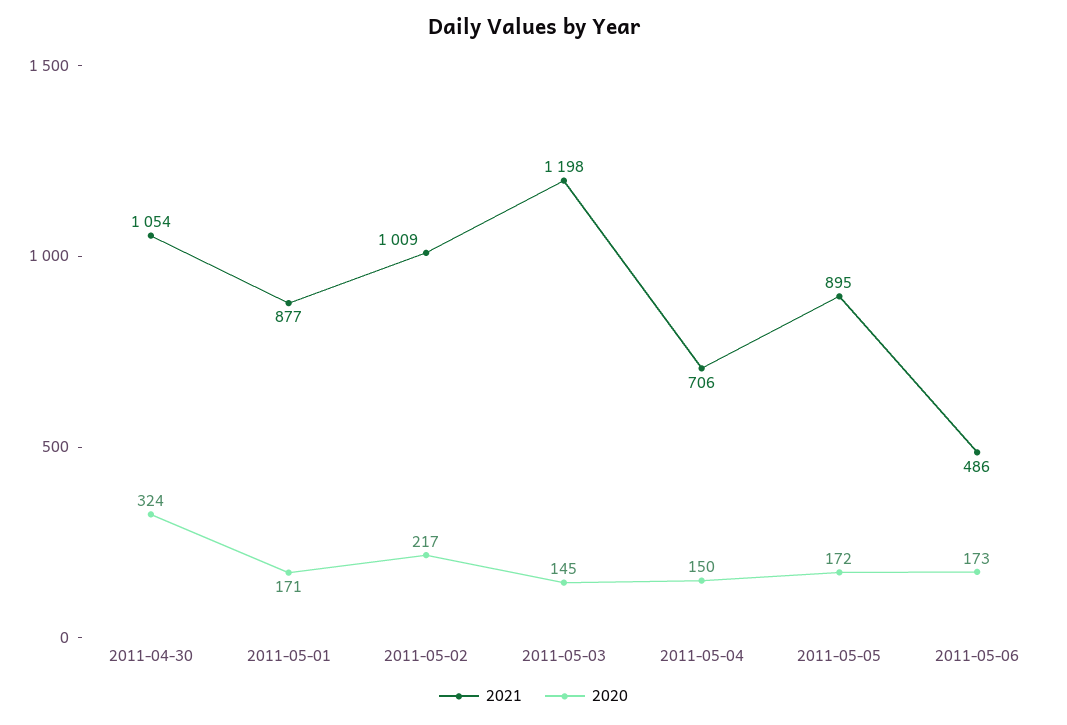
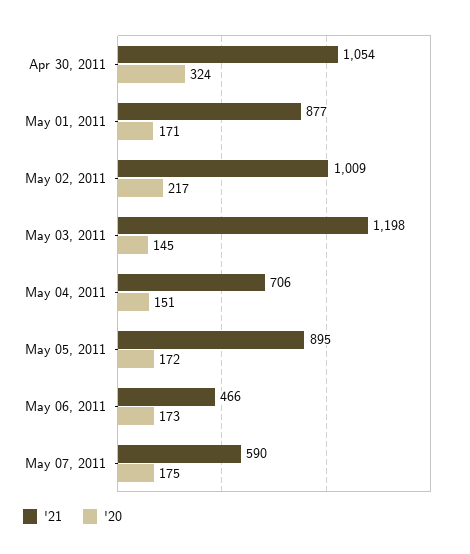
2020, 2011-05-04: 150 -> 151
2021, 2011-05-06: 486 -> 466
2021, May 07, 2011: none -> 590
2020, May 07, 2011: none -> 175

